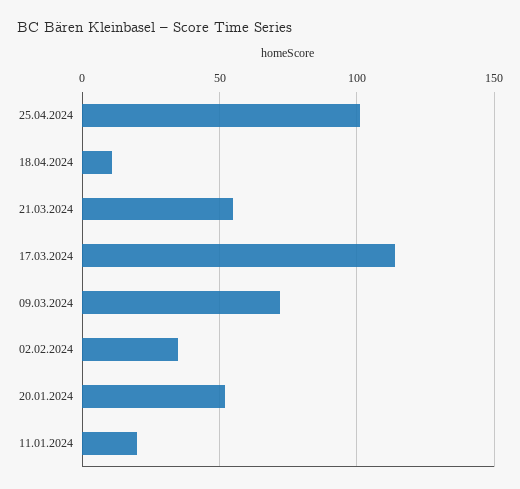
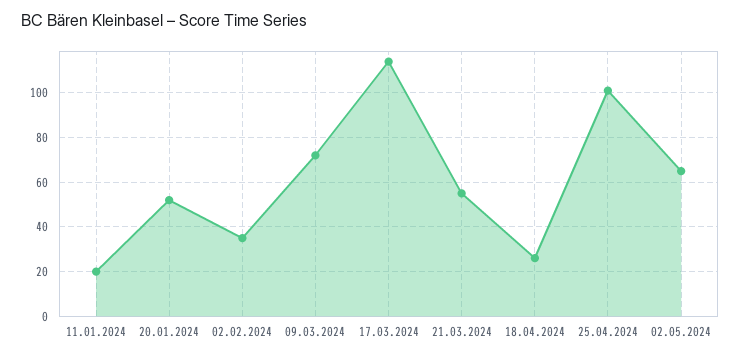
18.04.2024: 10 -> 25
02.05.2024: none -> 65

